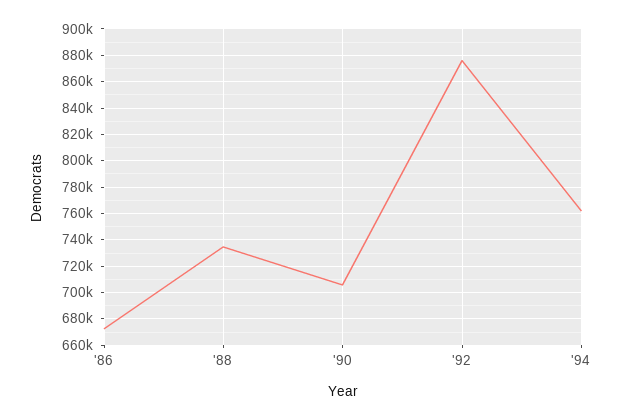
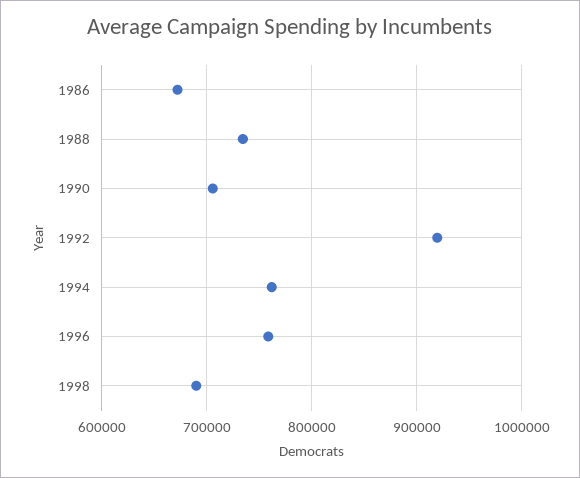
'92: 875000 -> 920000
1996: none -> 760000
1998: none -> 690000

